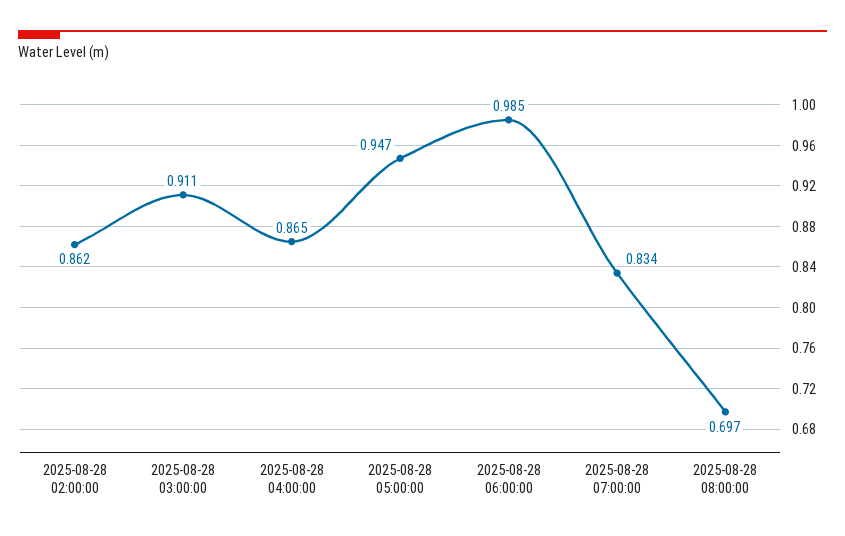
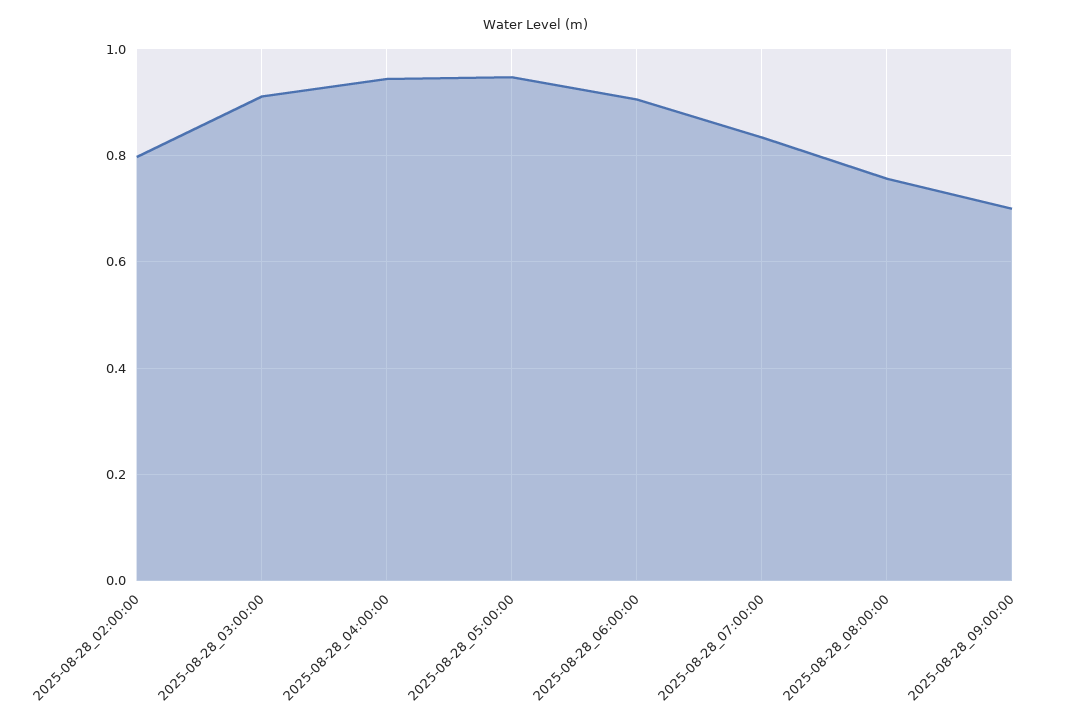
2025-08-28 02:00:00: 0.862 -> 0.8
2025-08-28 04:00:00: 0.865 -> 0.94
2025-08-28 06:00:00: 0.985 -> 0.9
2025-08-28 08:00:00: 0.697 -> 0.76
2025-08-28_09:00:00: none -> 0.7

